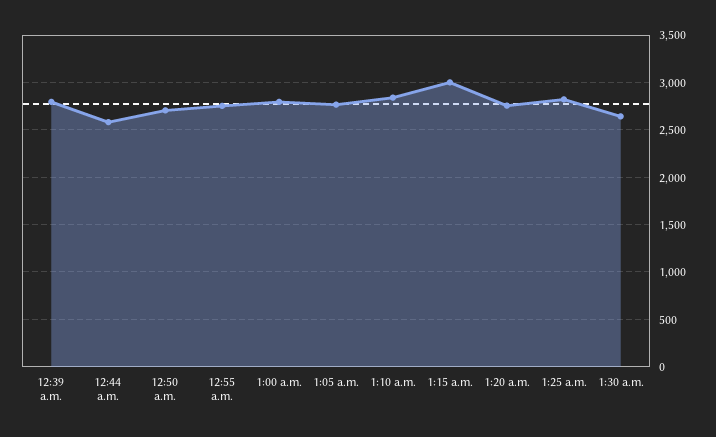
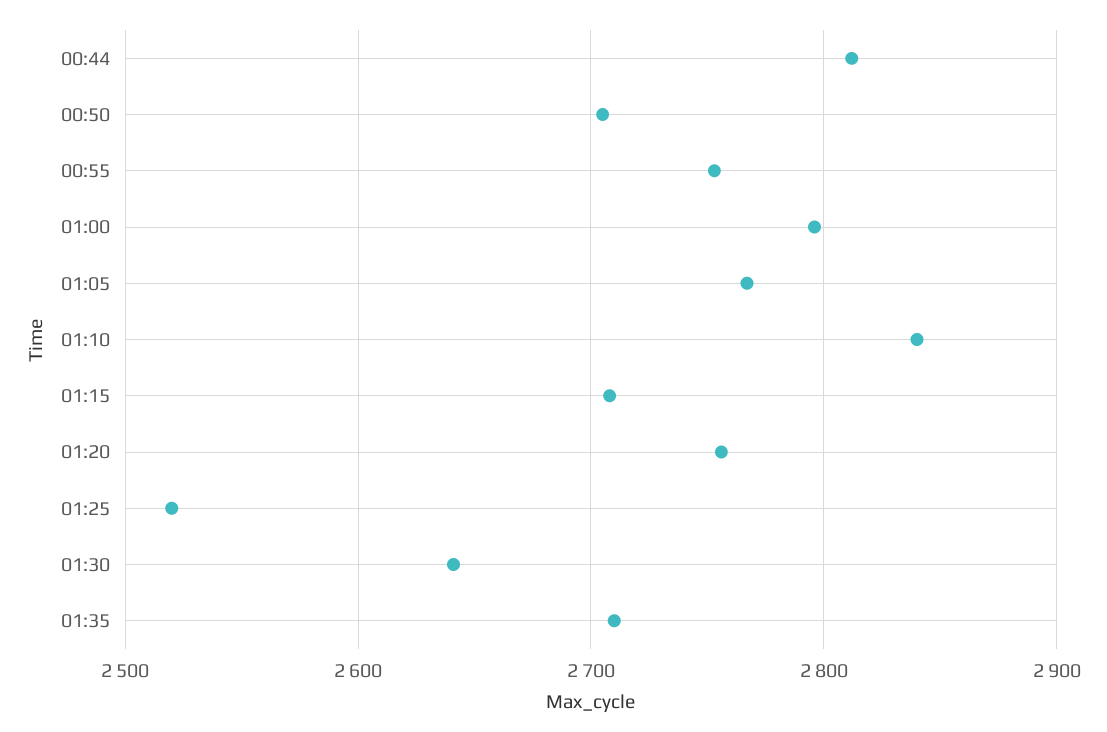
12:39 a.m.: 2800 -> none
12:44 a.m.: 2600 -> 2810
1:15 a.m.: 3000 -> 2710
1:25 a.m.: 2800 -> 2520
01:35: none -> 2710

